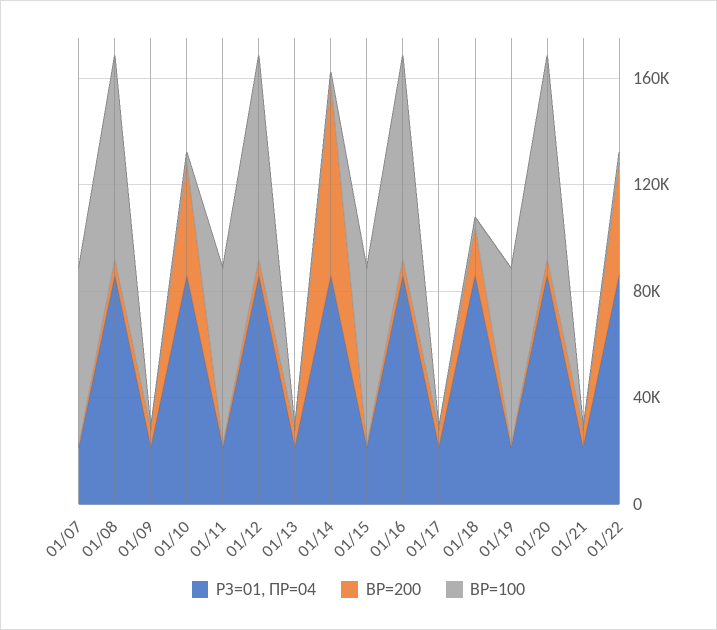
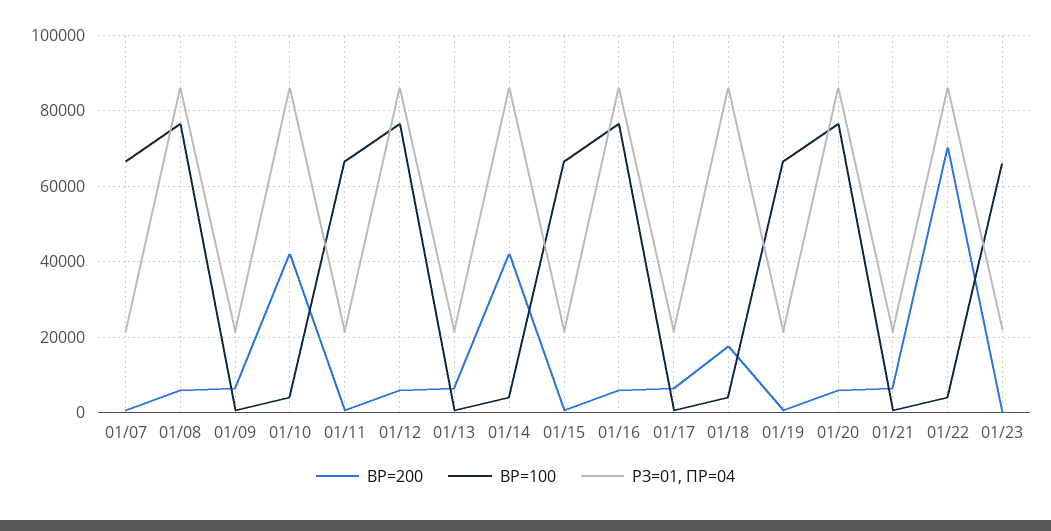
ВР=200, 01/14: 70000 -> 42000
ВР=200, 01/22: 40000 -> 70000
ВР=200, 01/23: none -> 0
ВР=100, 01/23: none -> 66000
РЗ=01, ПР=04, 01/23: none -> 22000

